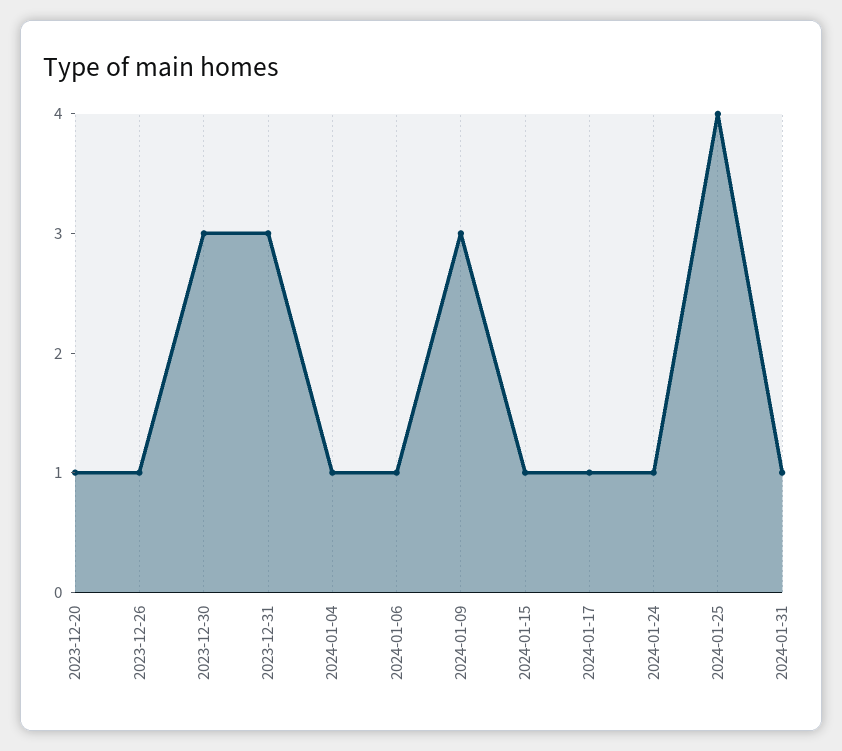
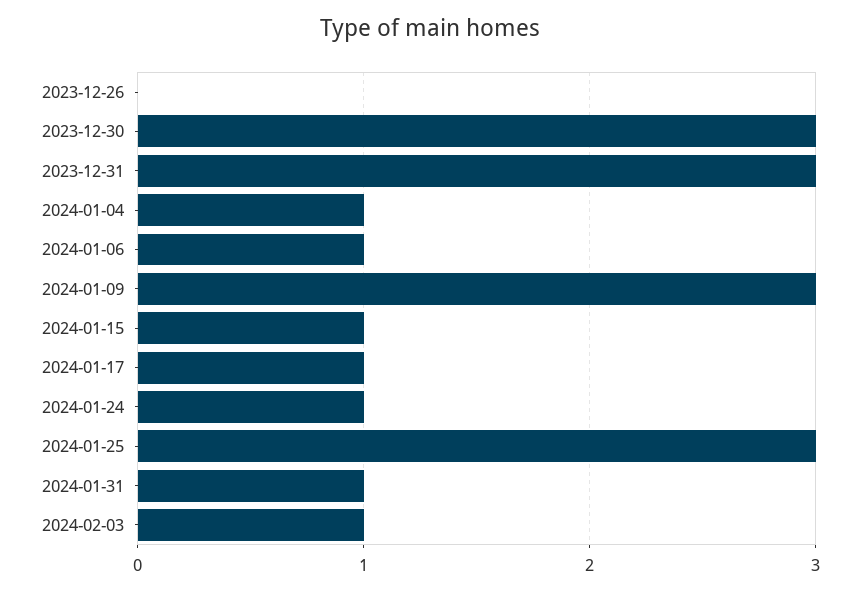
2023-12-20: 1 -> none
2023-12-26: 1 -> 0
2024-01-25: 4 -> 3
2024-02-03: none -> 1

